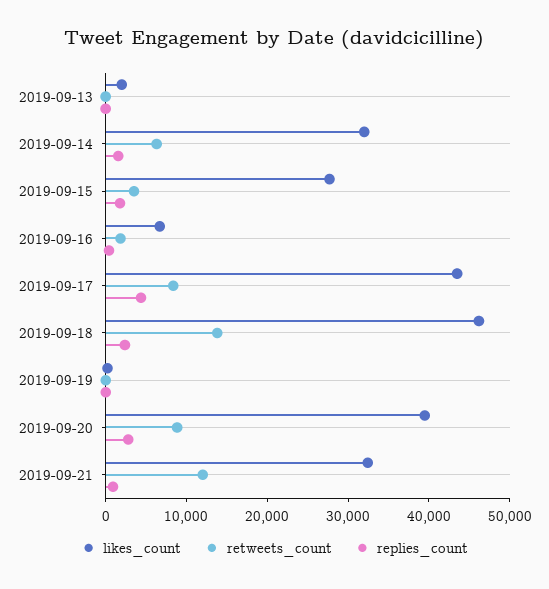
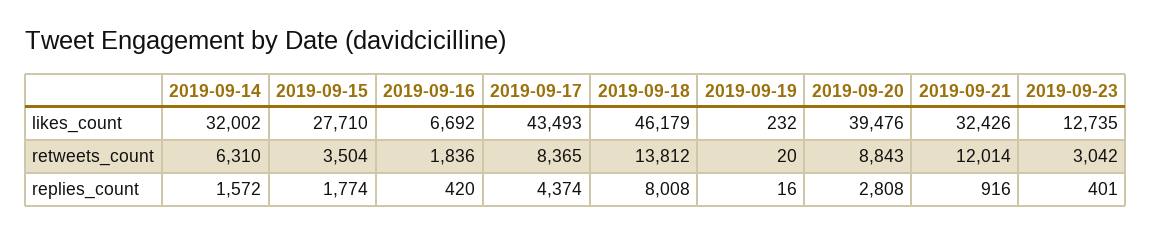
likes_count, 2019-09-13: 2000 -> none
retweets_count, 2019-09-13: 0 -> none
replies_count, 2019-09-13: 0 -> none
replies_count, 2019-09-18: 2000 -> 8008
likes_count, 2019-09-23: none -> 12735
retweets_count, 2019-09-23: none -> 3042
replies_count, 2019-09-23: none -> 401

